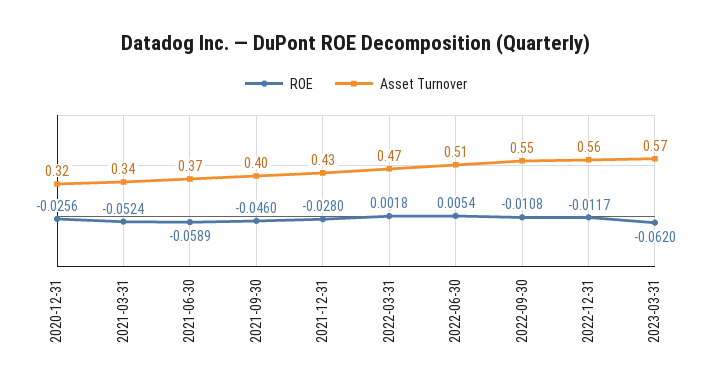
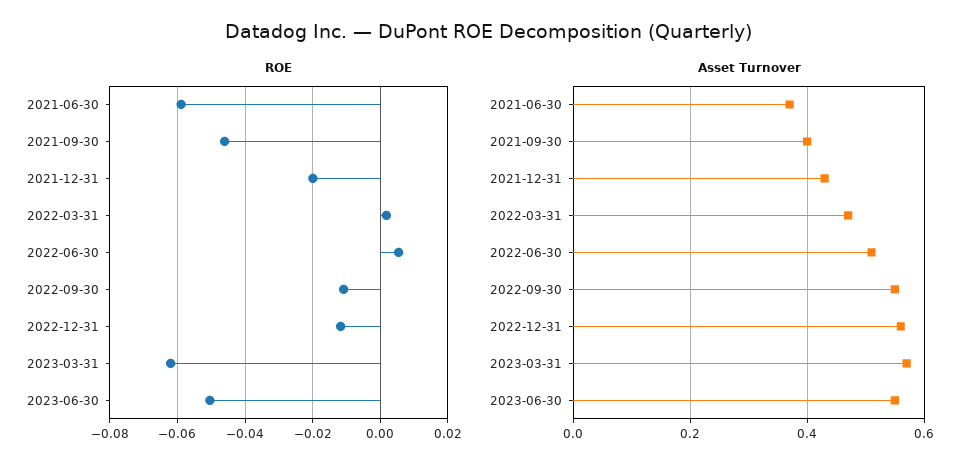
ROE, 2020-12-31: -0.0256 -> none
Asset Turnover, 2020-12-31: 0.32 -> none
ROE, 2021-03-31: -0.0524 -> none
Asset Turnover, 2021-03-31: 0.34 -> none
ROE, 2021-12-31: -0.028 -> -0.02
ROE, 2023-06-30: none -> -0.05
Asset Turnover, 2023-06-30: none -> 0.55

